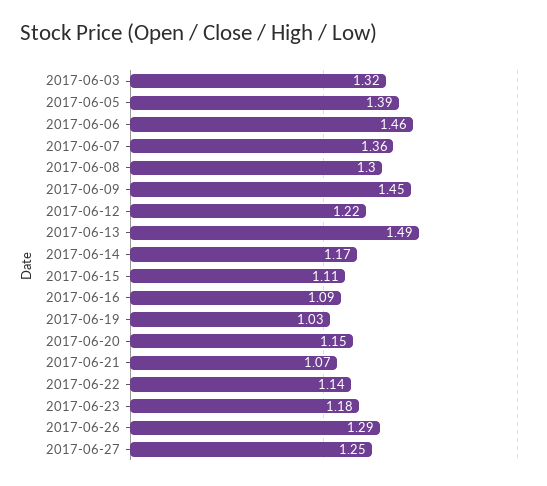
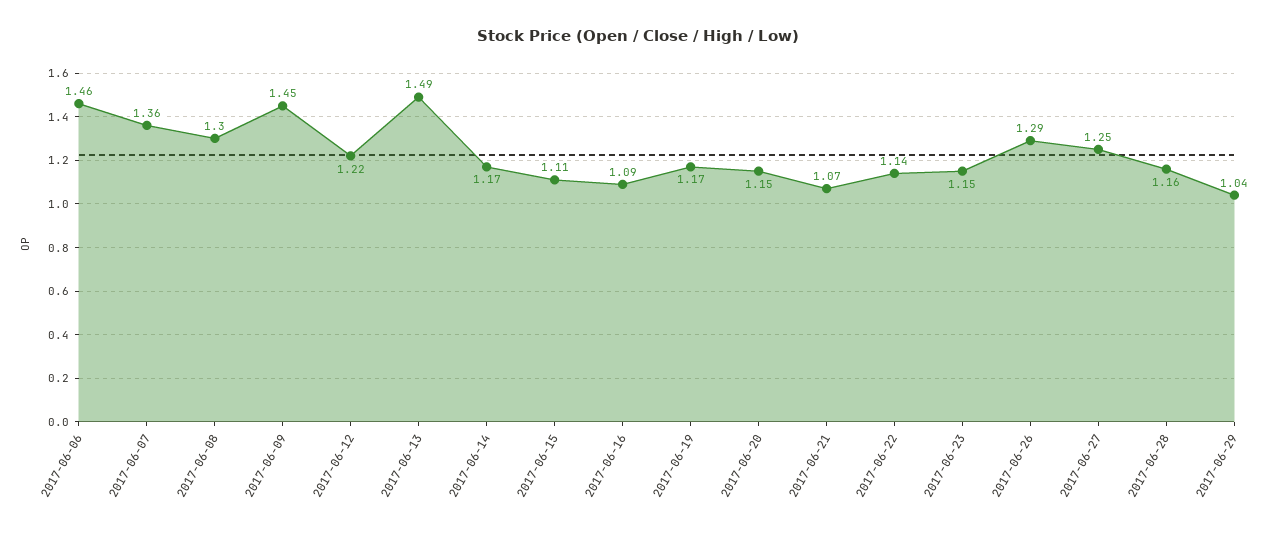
2017-06-03: 1.32 -> none
2017-06-05: 1.39 -> none
2017-06-19: 1.03 -> 1.17
2017-06-23: 1.18 -> 1.15
2017-06-28: none -> 1.16
2017-06-29: none -> 1.04

